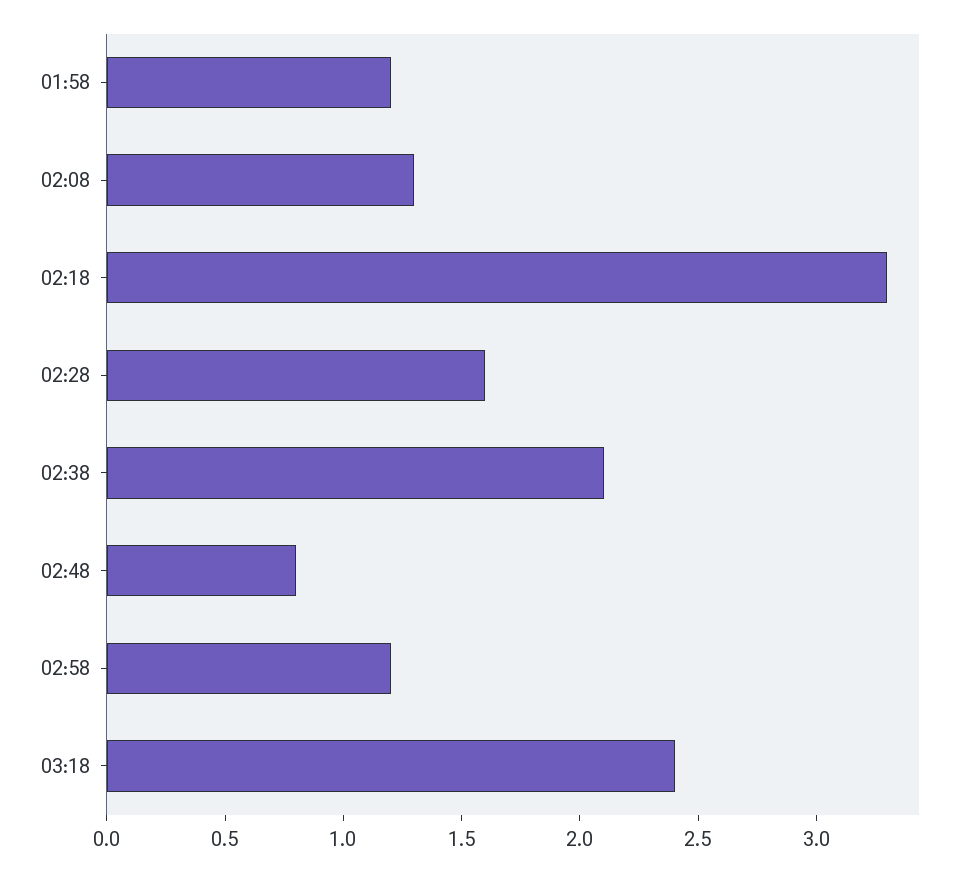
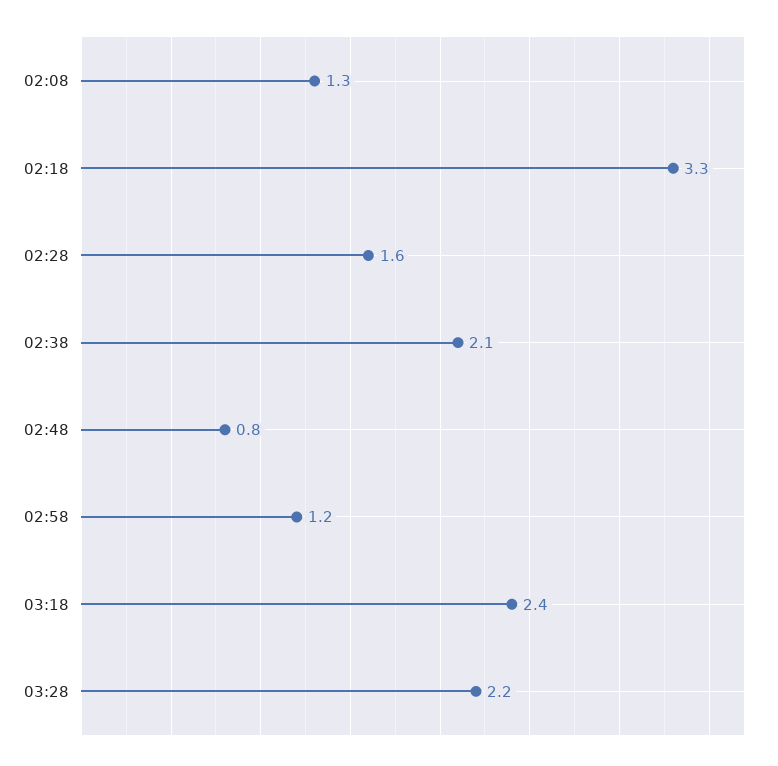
01:58: 1.2 -> none
03:28: none -> 2.2

